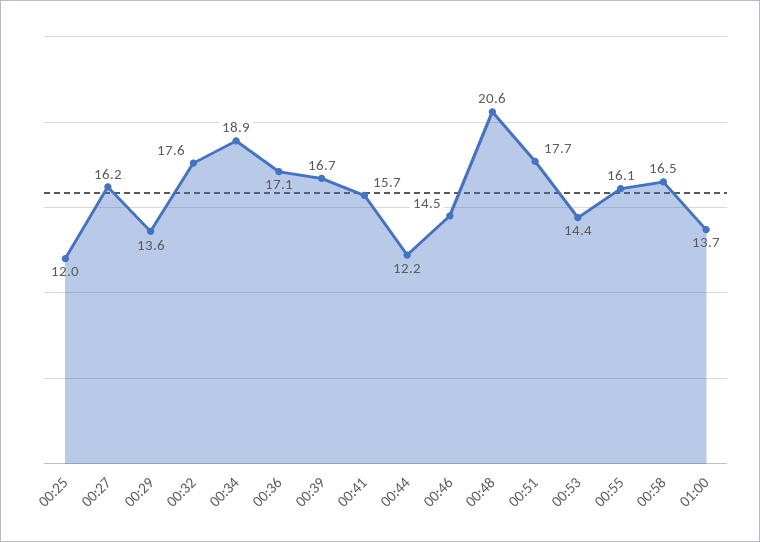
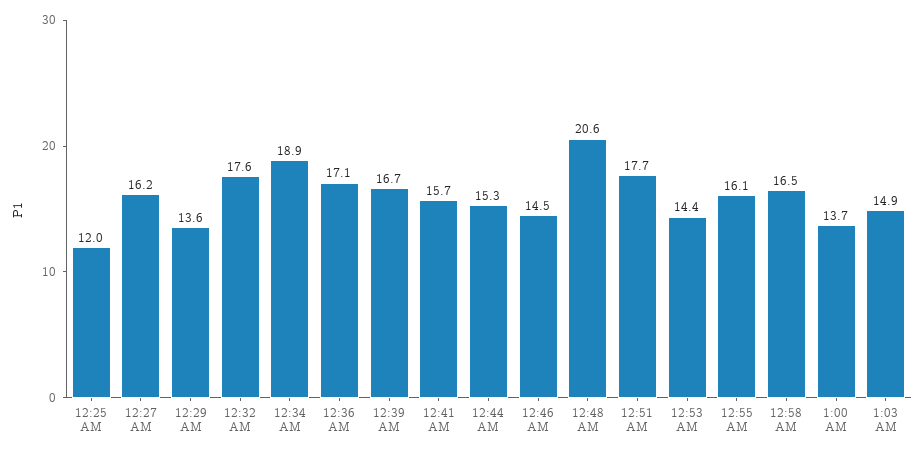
00:44: 12.2 -> 15.3
1:03 AM: none -> 14.9

